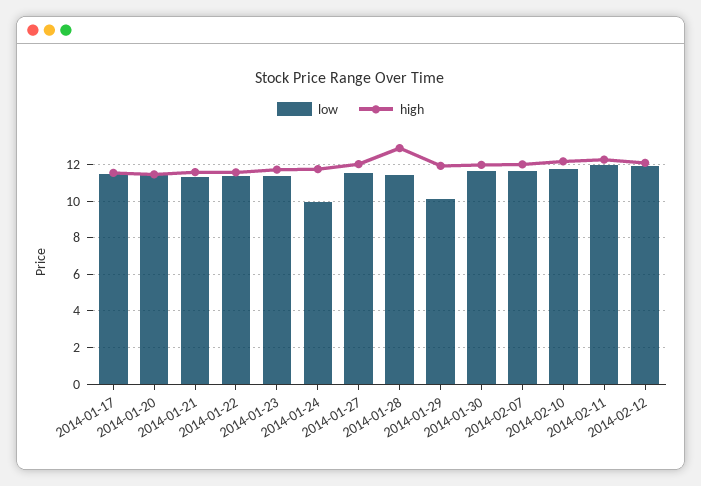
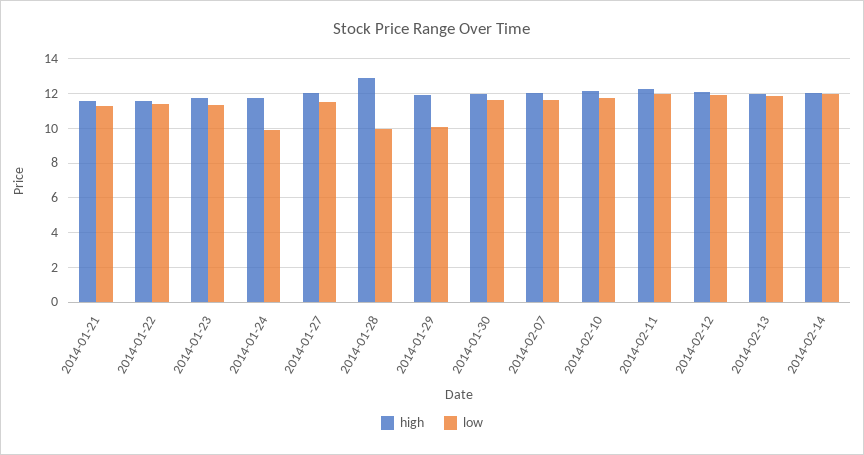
low, 2014-01-17: 11.5 -> none
high, 2014-01-17: 11.5 -> none
low, 2014-01-20: 11.5 -> none
high, 2014-01-20: 11.5 -> none
low, 2014-01-28: 11.5 -> 10
high, 2014-02-13: none -> 12
low, 2014-02-13: none -> 12
high, 2014-02-14: none -> 12
low, 2014-02-14: none -> 12

